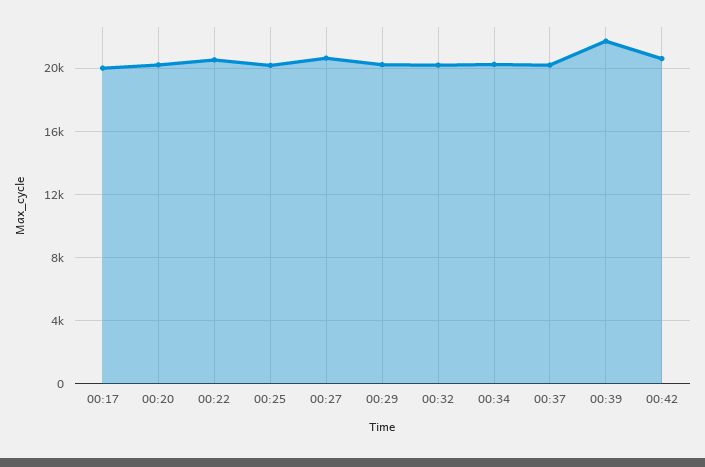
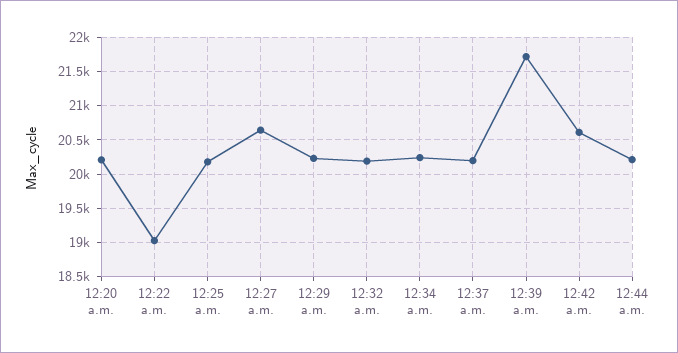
00:17: 20000 -> none
00:22: 20500 -> 19000
12:44 a.m.: none -> 20200

